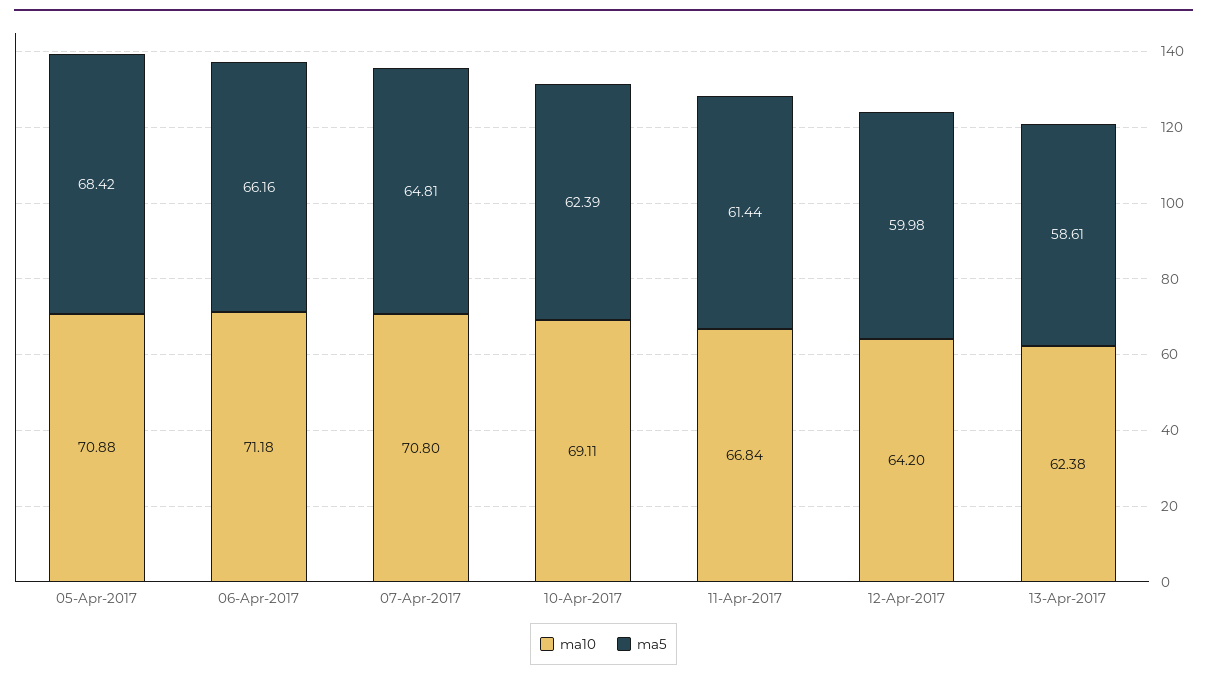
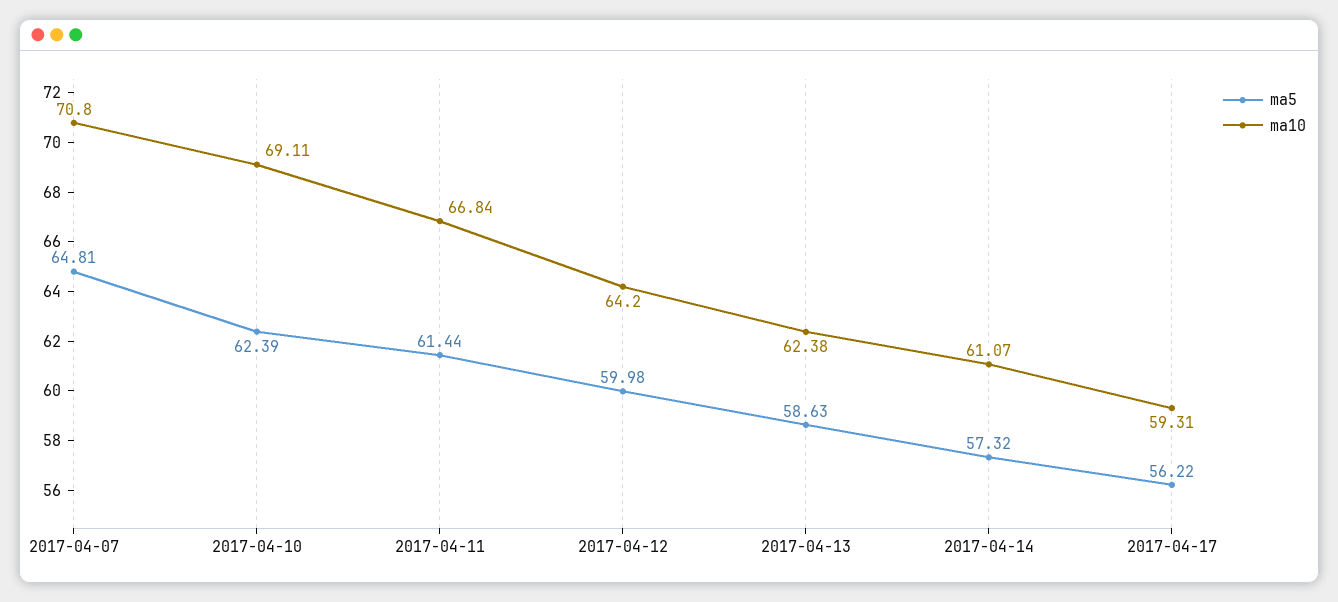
ma10, 05-Apr-2017: 70.88 -> none
ma5, 05-Apr-2017: 68.42 -> none
ma10, 06-Apr-2017: 71.18 -> none
ma5, 06-Apr-2017: 66.16 -> none
ma5, 13-Apr-2017: 58.61 -> 58.63
ma5, 2017-04-14: none -> 57.32
ma10, 2017-04-14: none -> 61.07
ma5, 2017-04-17: none -> 56.22
ma10, 2017-04-17: none -> 59.31

